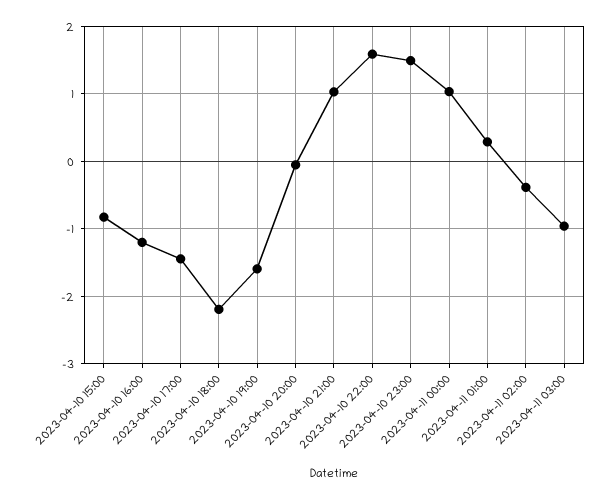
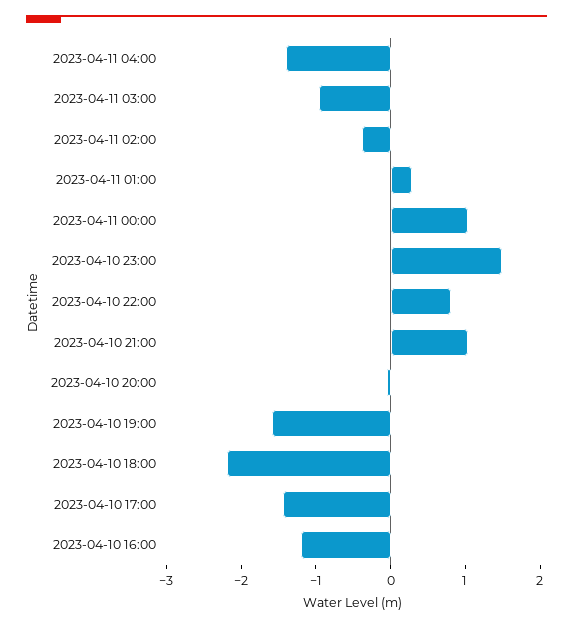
2023-04-10 15:00: -0.8 -> none
2023-04-10 22:00: 1.6 -> 0.8
2023-04-11 04:00: none -> -1.4

